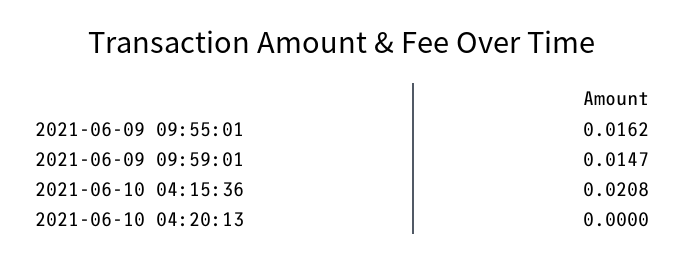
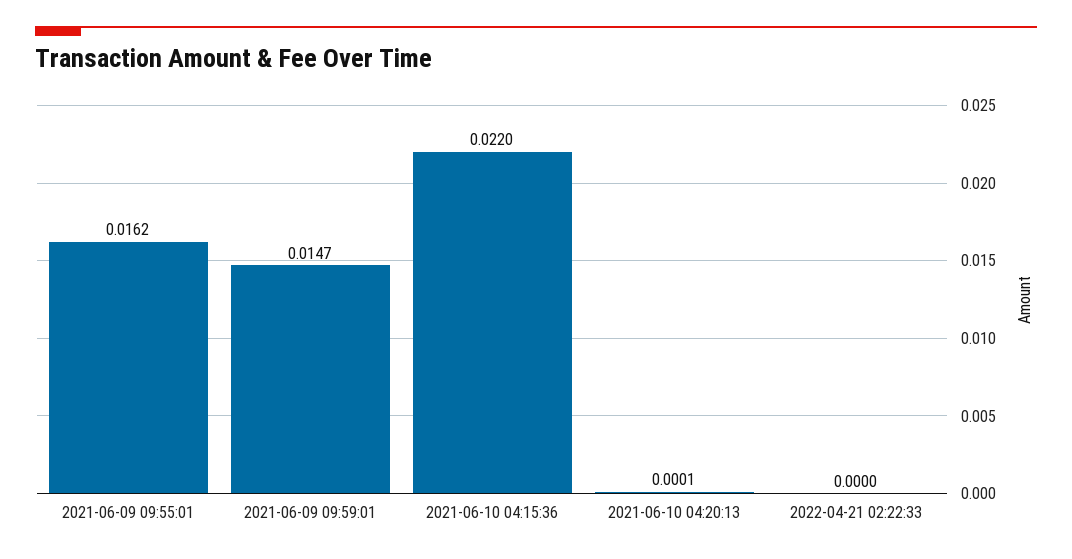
2021-06-10 04:15:36: 0.0208 -> 0.022
2021-06-10 04:20:13: 0 -> 0.0001
2022-04-21 02:22:33: none -> 0

